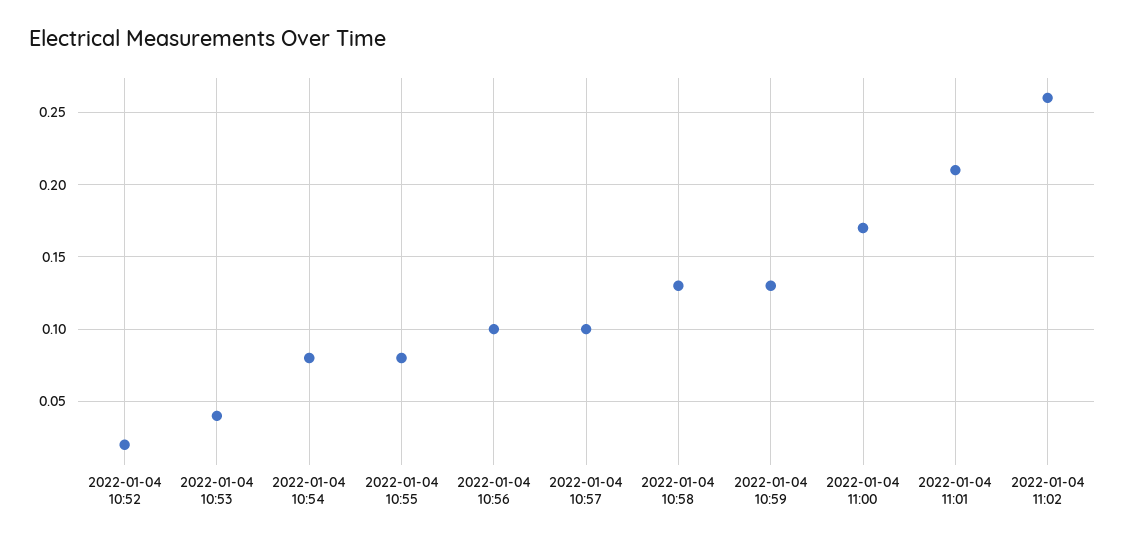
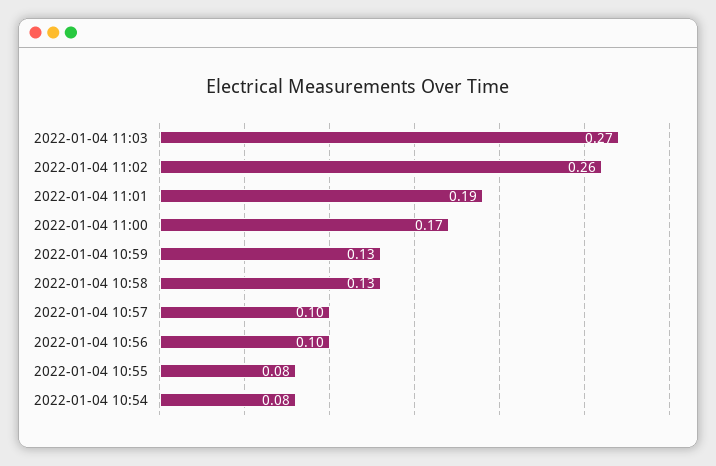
2022-01-04 10:52: 0.02 -> none
2022-01-04 10:53: 0.04 -> none
2022-01-04 11:01: 0.21 -> 0.19
2022-01-04 11:03: none -> 0.27

